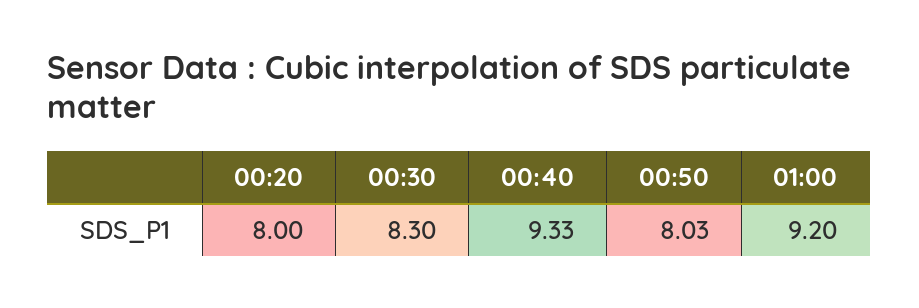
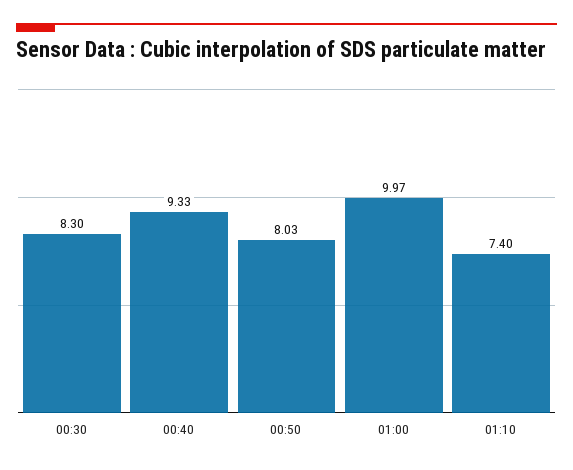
00:20: 8 -> none
01:00: 9.2 -> 9.97
01:10: none -> 7.4

